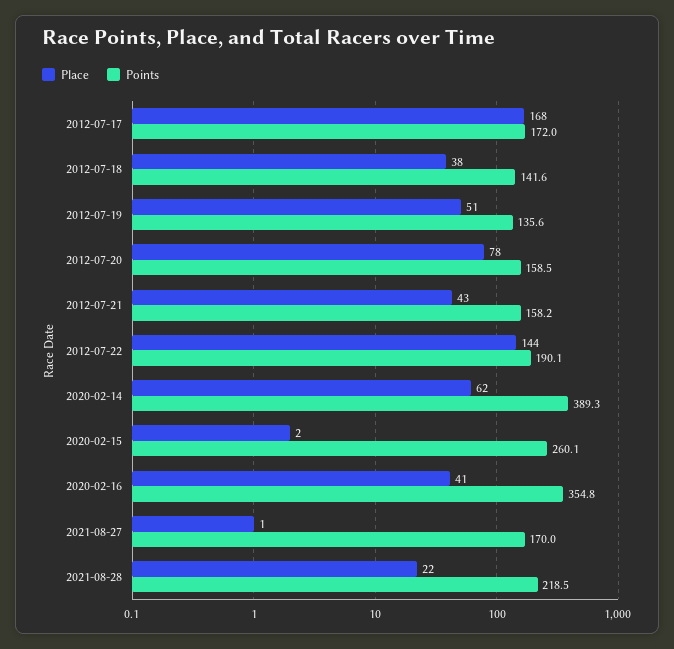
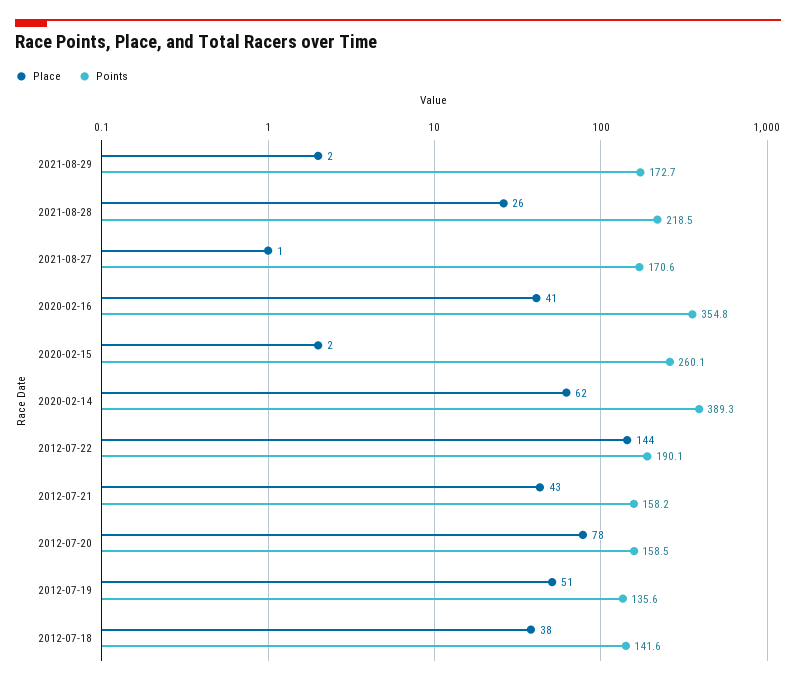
Place, 2012-07-17: 168 -> none
Points, 2012-07-17: 172 -> none
Points, 2021-08-27: 170 -> 170.6
Place, 2021-08-28: 22 -> 26
Place, 2021-08-29: none -> 2
Points, 2021-08-29: none -> 172.7

